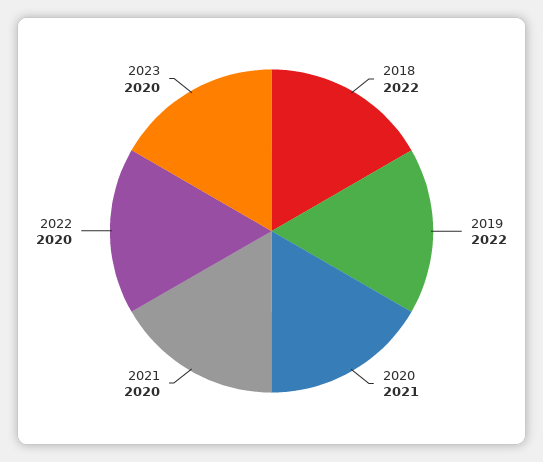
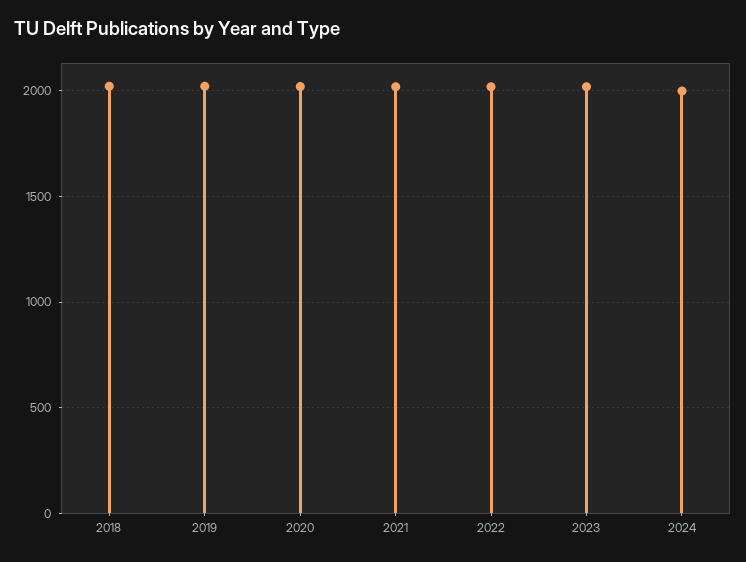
2024: none -> 2000

